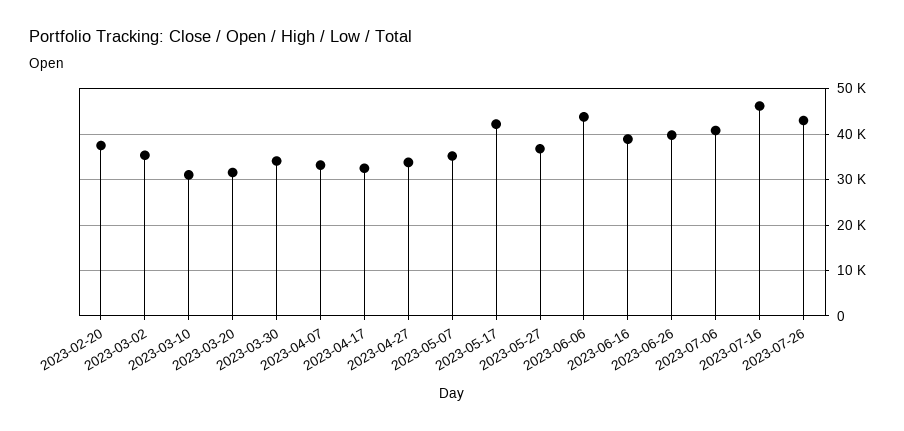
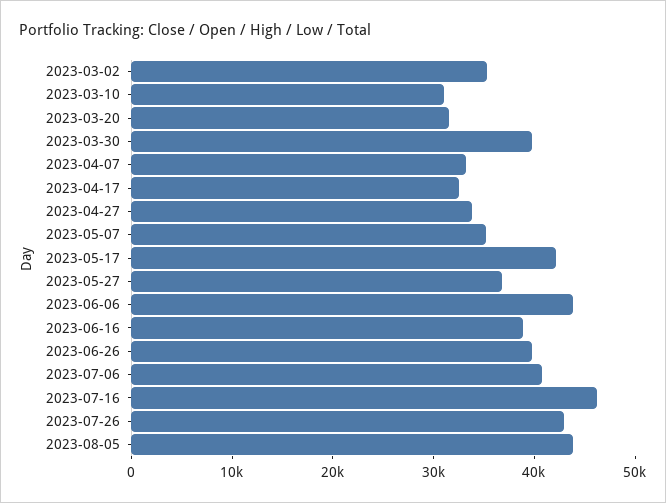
2023-02-20: 38000 -> none
2023-03-30: 34000 -> 40000
2023-08-05: none -> 44000

